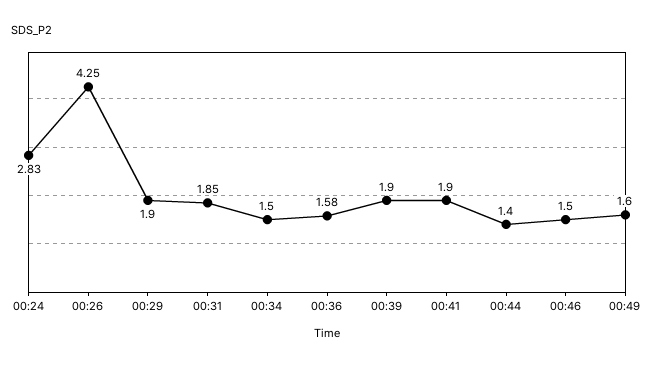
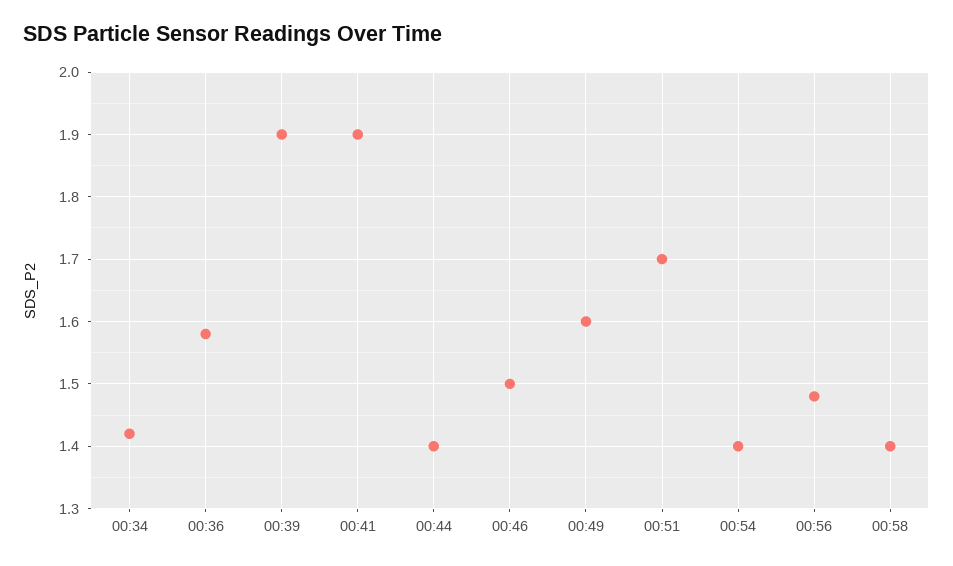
00:24: 2.83 -> none
00:26: 4.25 -> none
00:29: 1.9 -> none
00:31: 1.85 -> none
00:34: 1.5 -> 1.42
00:51: none -> 1.7
00:54: none -> 1.4
00:56: none -> 1.48
00:58: none -> 1.4

